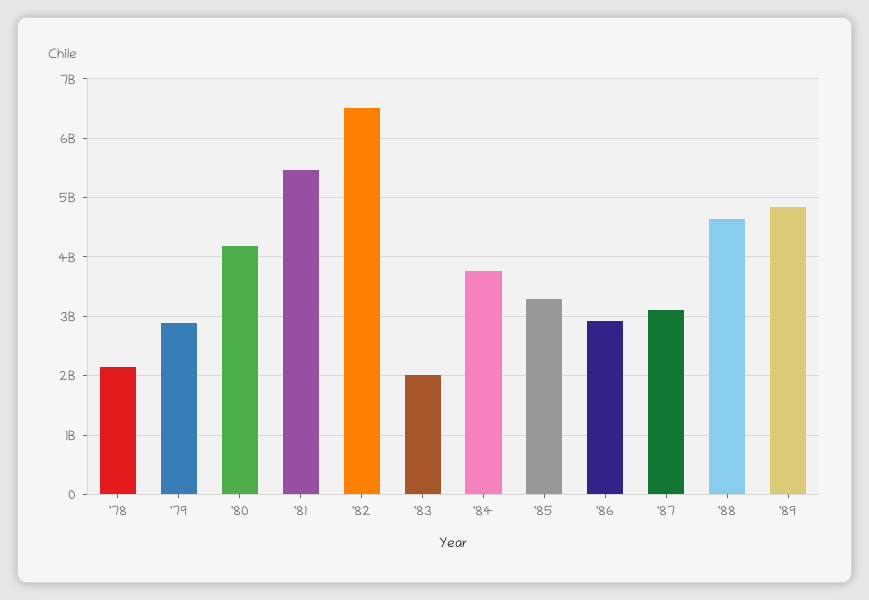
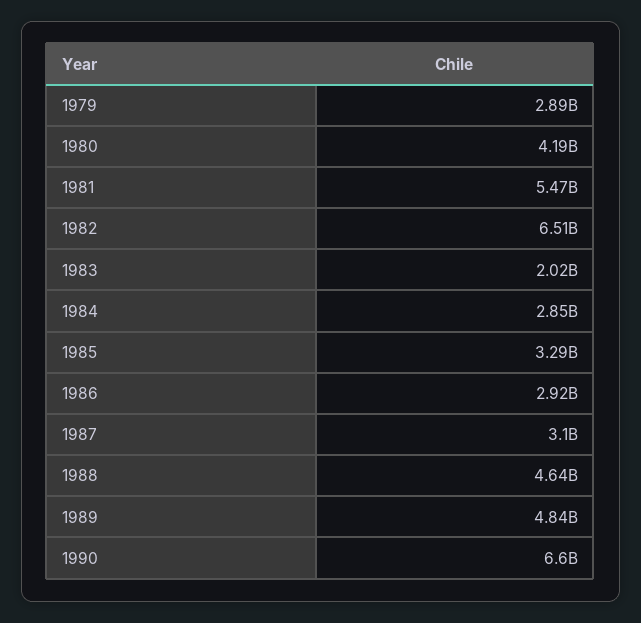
'78: 2200000000 -> none
'84: 3800000000 -> 2850000000
1990: none -> 6600000000

